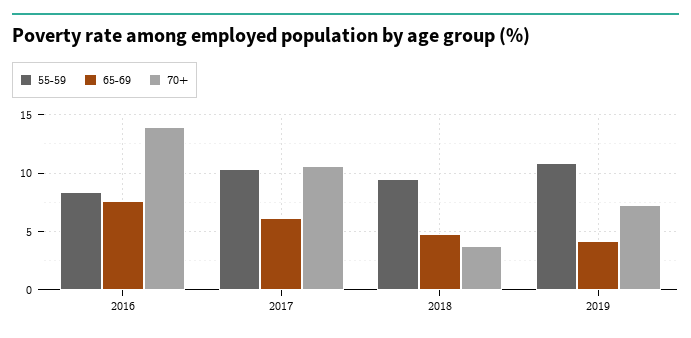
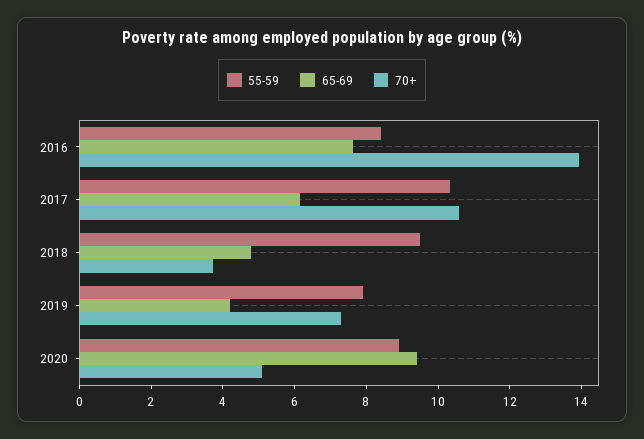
55-59, 2019: 11 -> 8
55-59, 2020: none -> 9
65-69, 2020: none -> 9.5
70+, 2020: none -> 5

